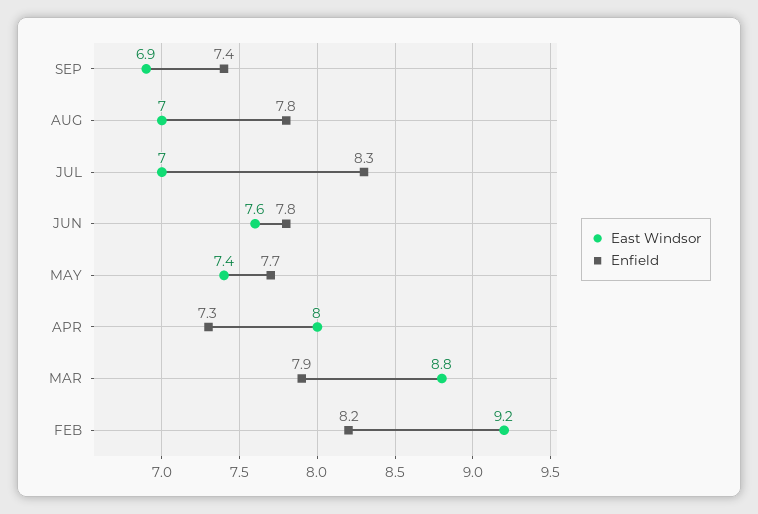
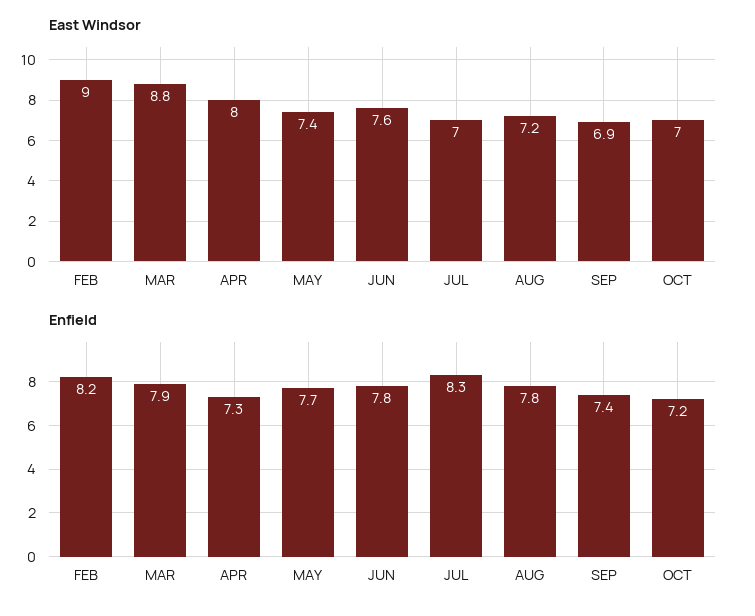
East Windsor, AUG: 7 -> 7.2
East Windsor, FEB: 9.2 -> 9
East Windsor, OCT: none -> 7
Enfield, OCT: none -> 7.2

